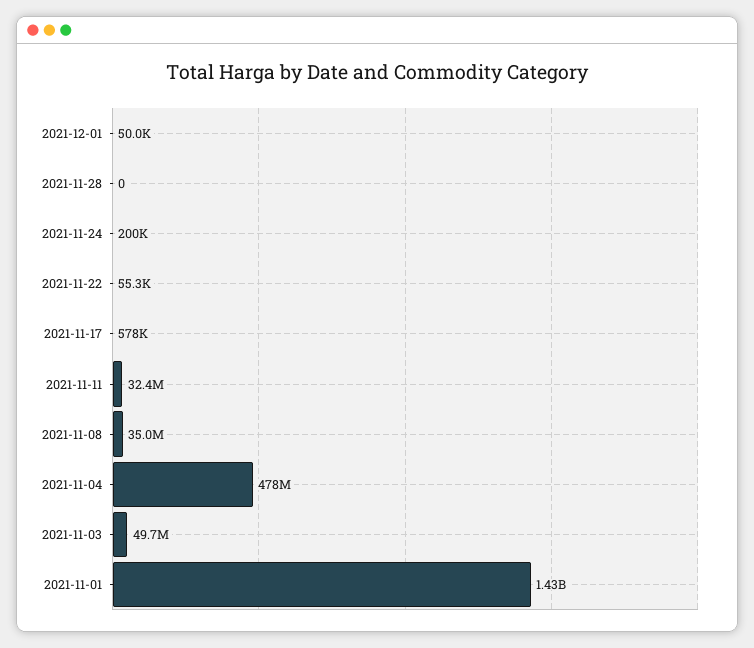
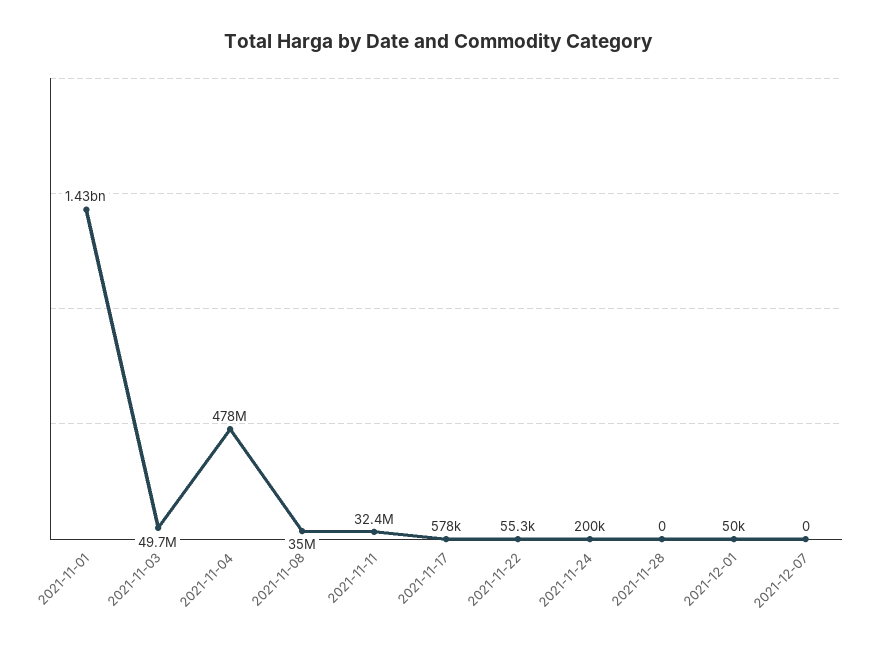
2021-12-07: none -> 0

